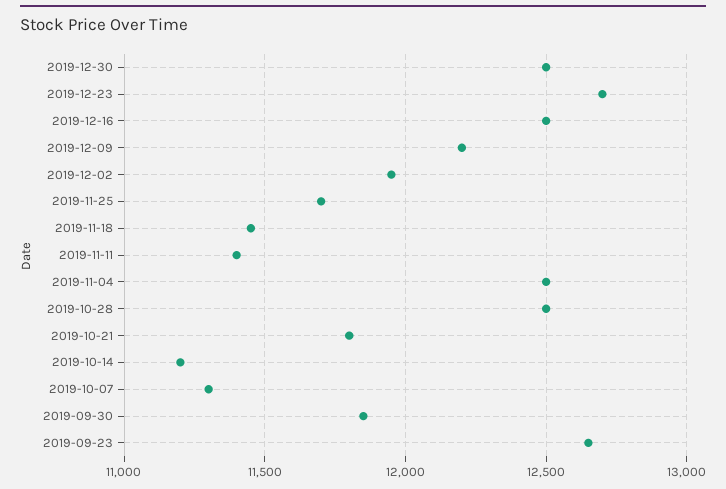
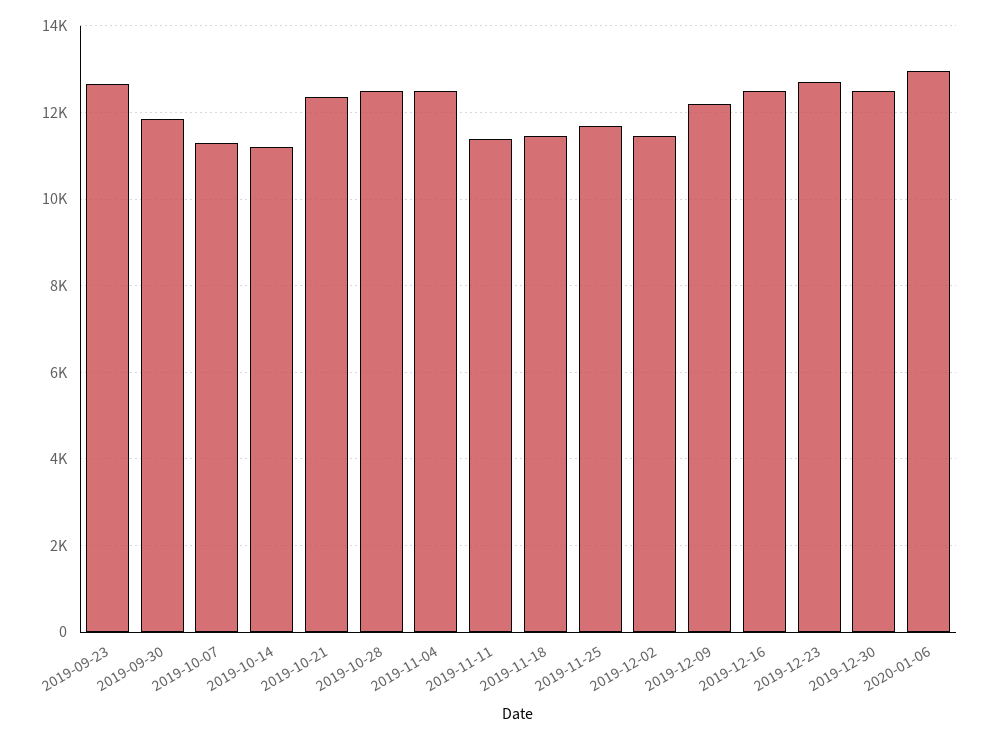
2019-12-02: 11950 -> 11400
2019-10-21: 11800 -> 12400
2020-01-06: none -> 13000

